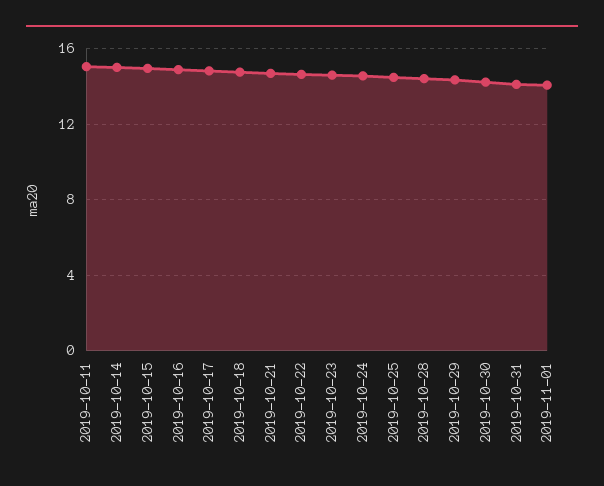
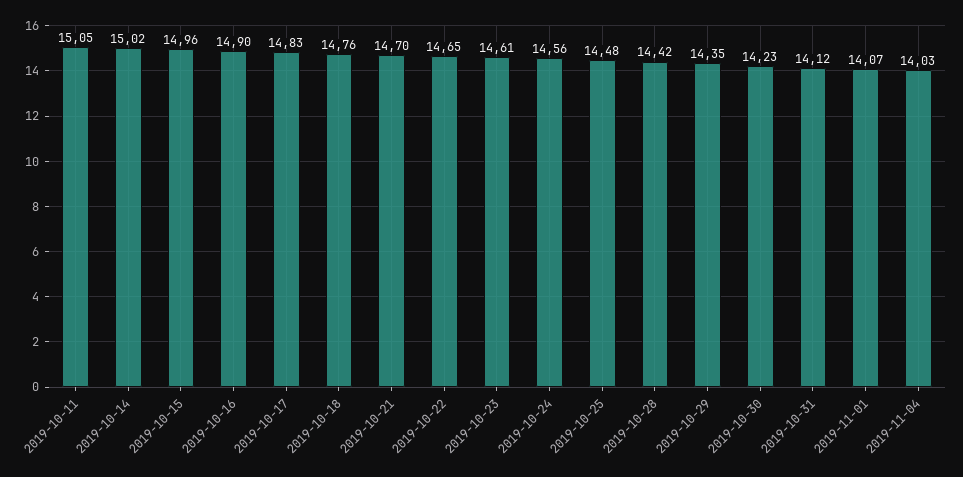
2019-11-04: none -> 14.03

